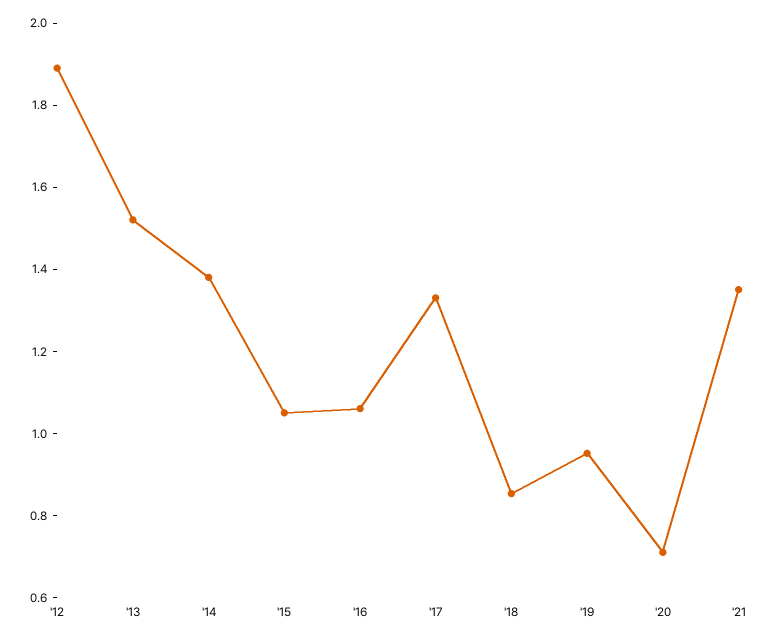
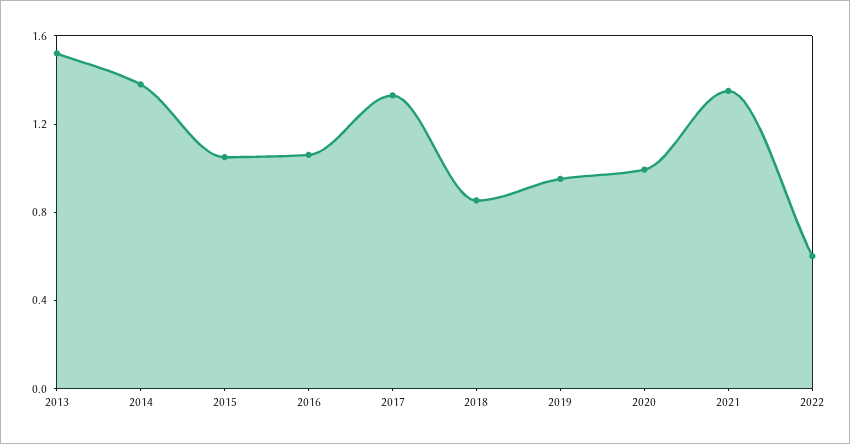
'12: 1.9 -> none
'20: 0.7 -> 1
2022: none -> 0.6

